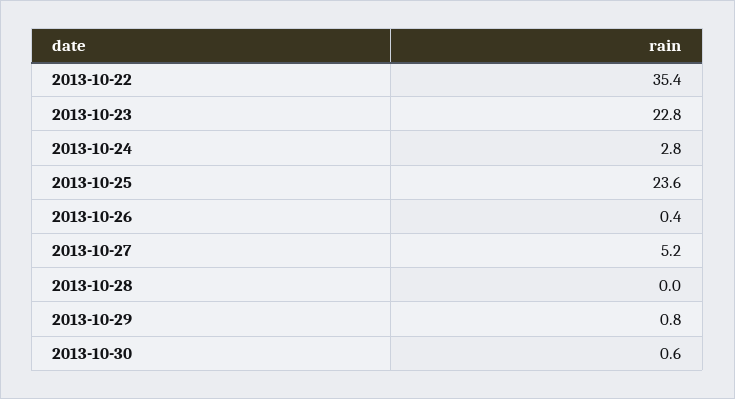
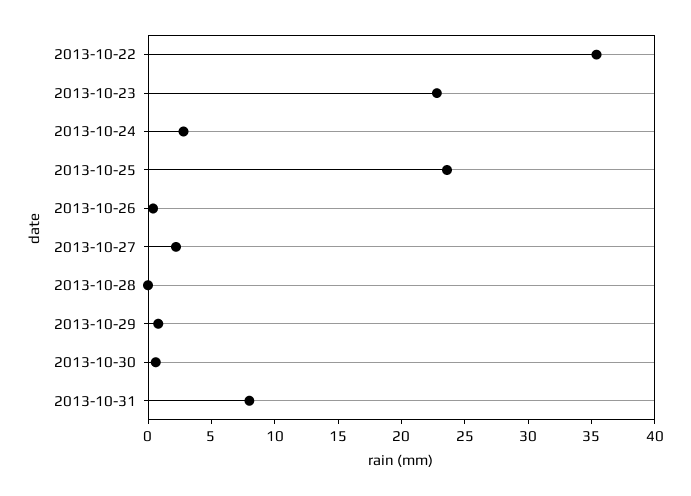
2013-10-27: 5.2 -> 2
2013-10-31: none -> 8

